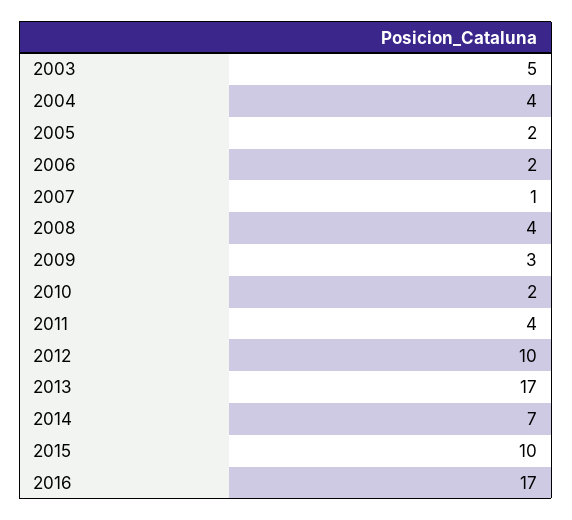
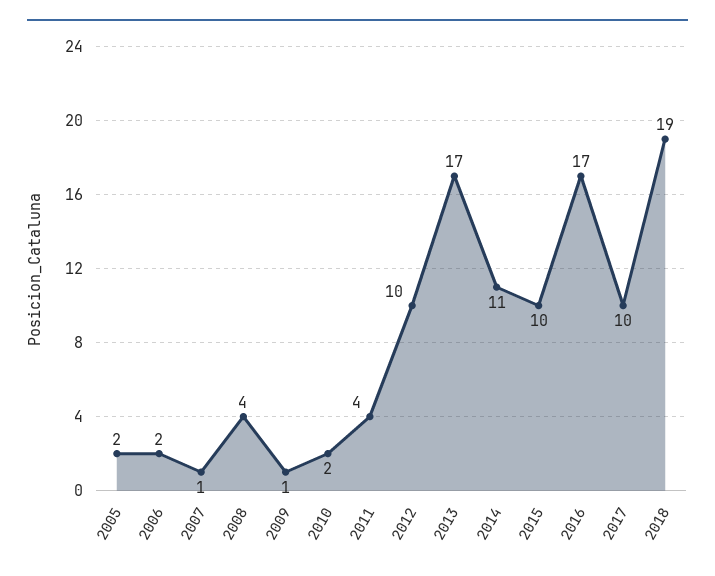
2003: 5 -> none
2004: 4 -> none
2009: 3 -> 1
2014: 7 -> 11
2017: none -> 10
2018: none -> 19

